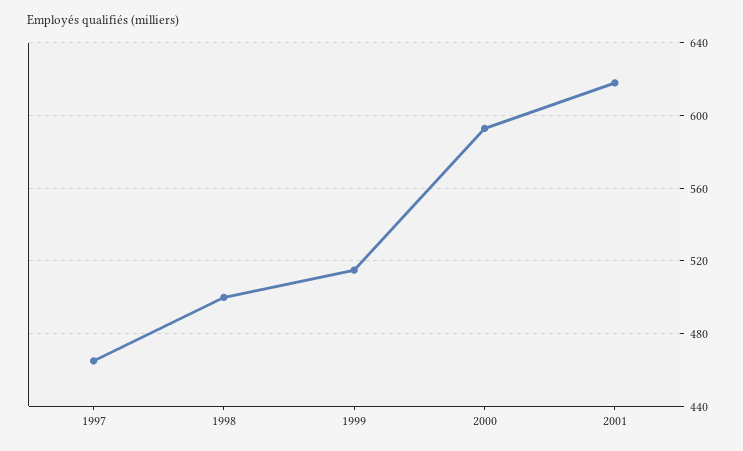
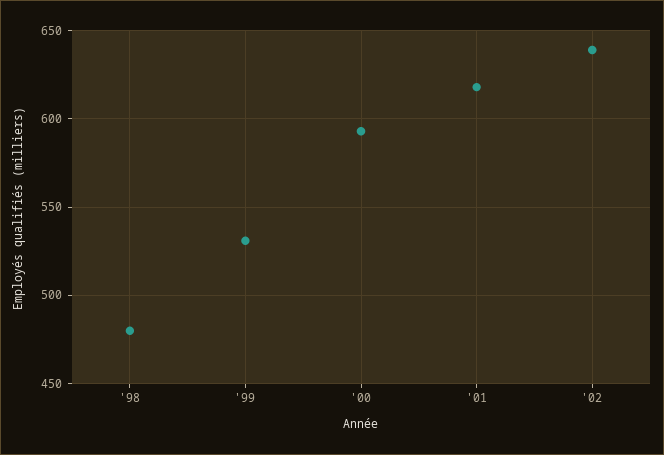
1997: 465 -> none
1998: 500 -> 480
1999: 515 -> 530
'02: none -> 640

